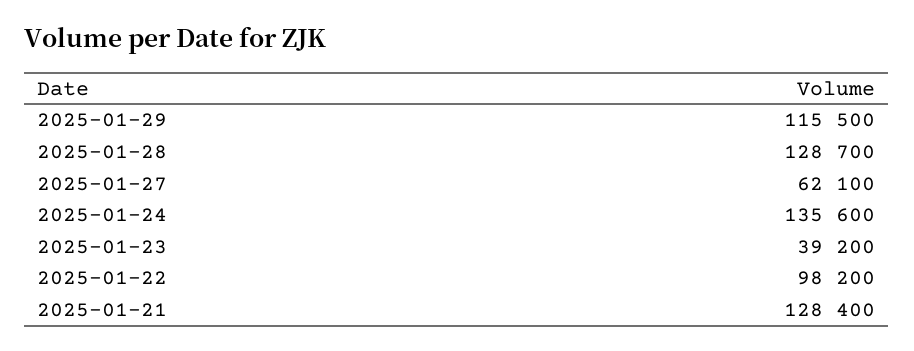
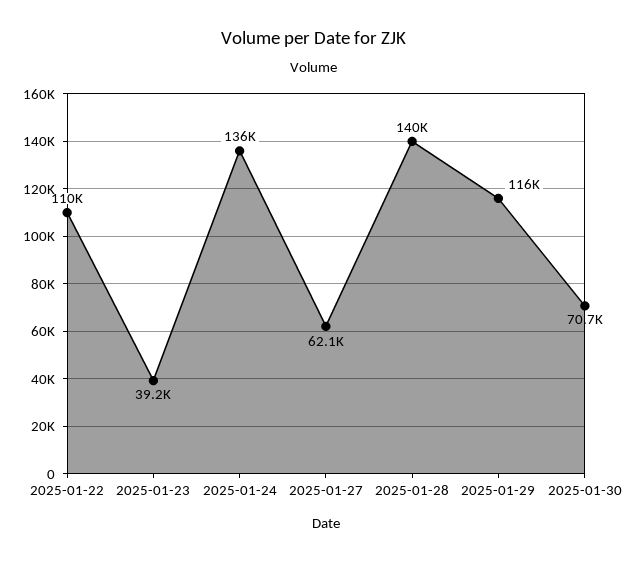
2025-01-28: 128700 -> 140000
2025-01-22: 98200 -> 110000
2025-01-21: 128400 -> none
2025-01-30: none -> 70700

